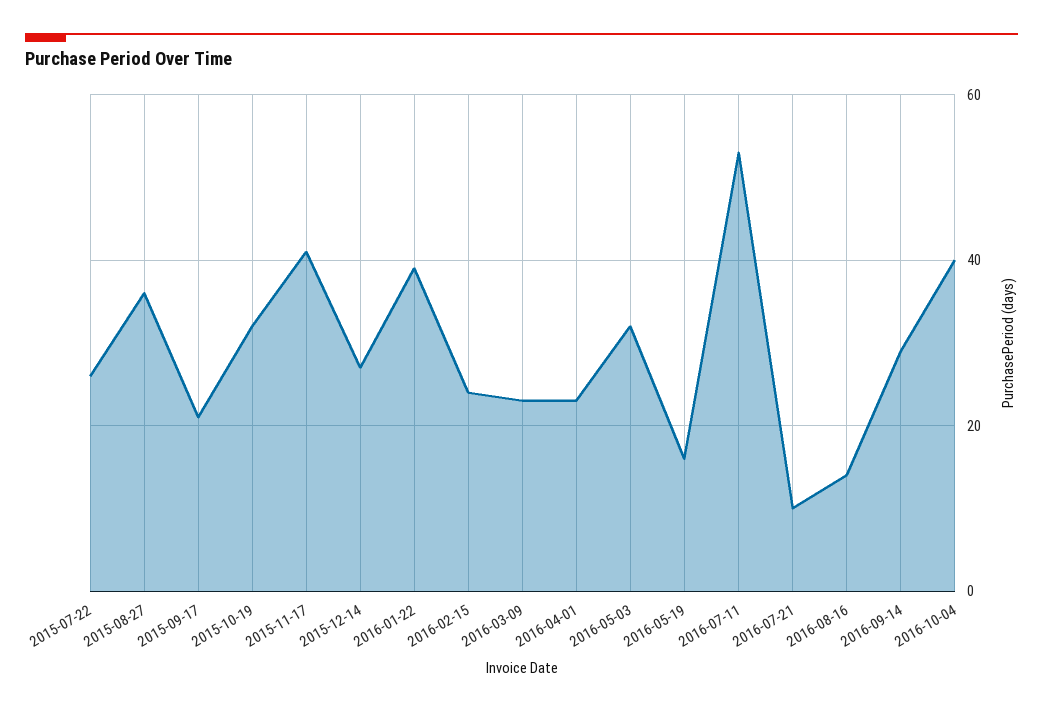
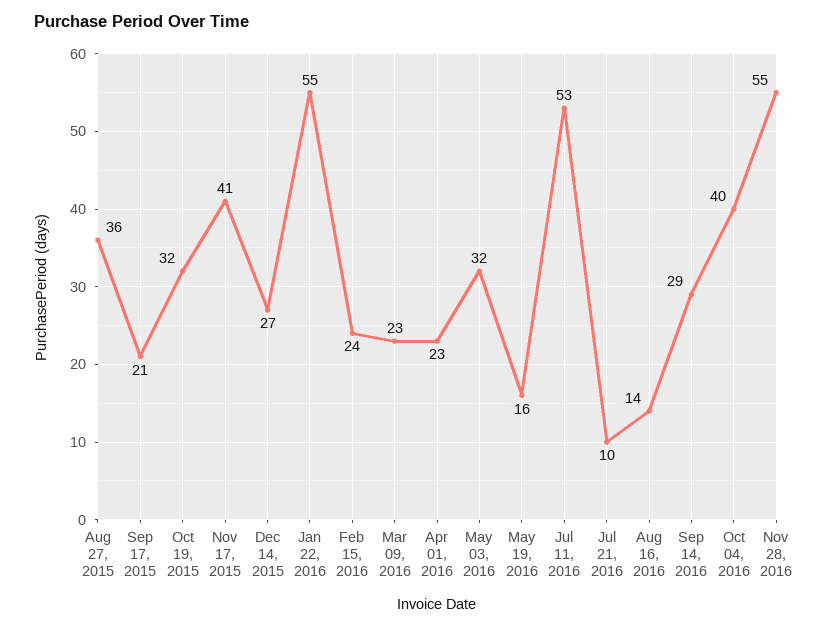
2015-07-22: 25 -> none
2016-01-22: 40 -> 55
Nov 28, 2016: none -> 55

